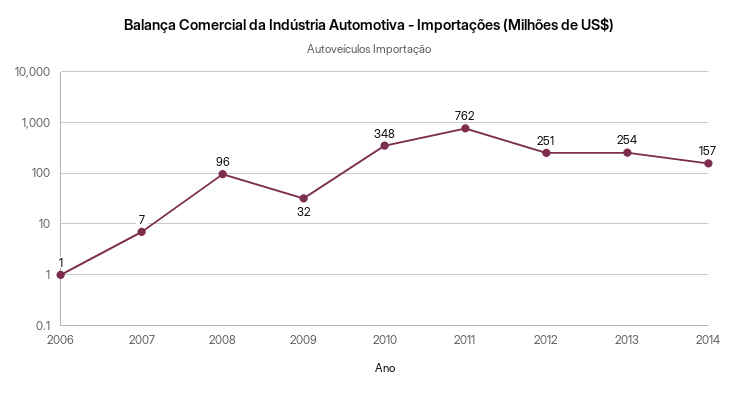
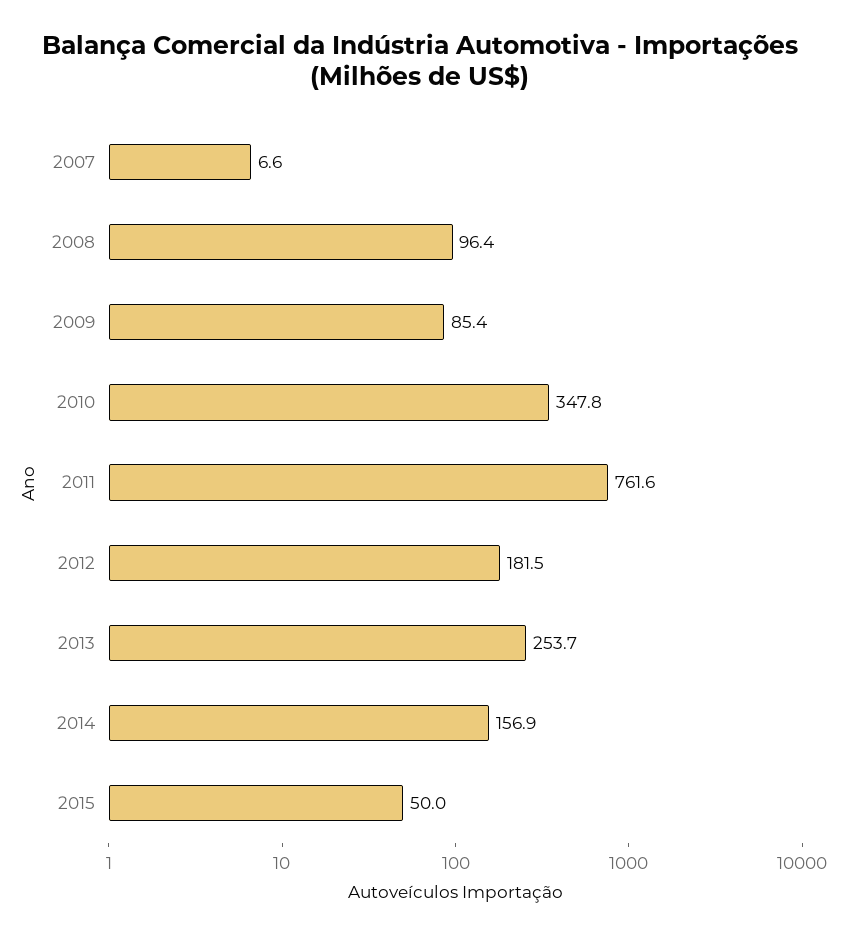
2006: 1 -> none
2009: 32 -> 85.4
2012: 251 -> 181.5
2015: none -> 50

